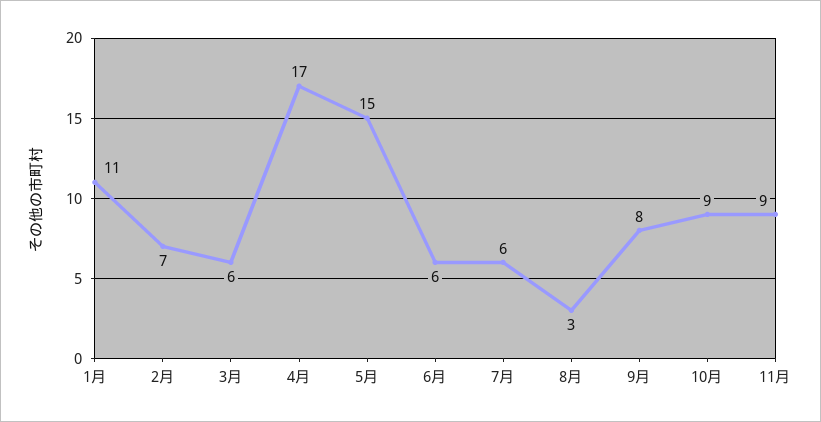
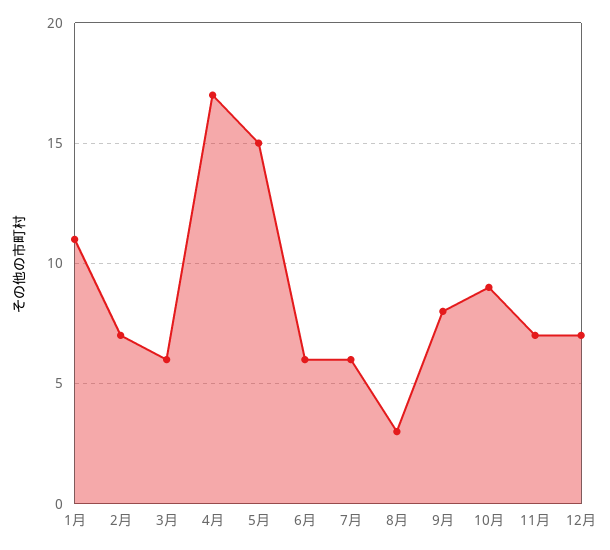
11月: 9 -> 7
12月: none -> 7

